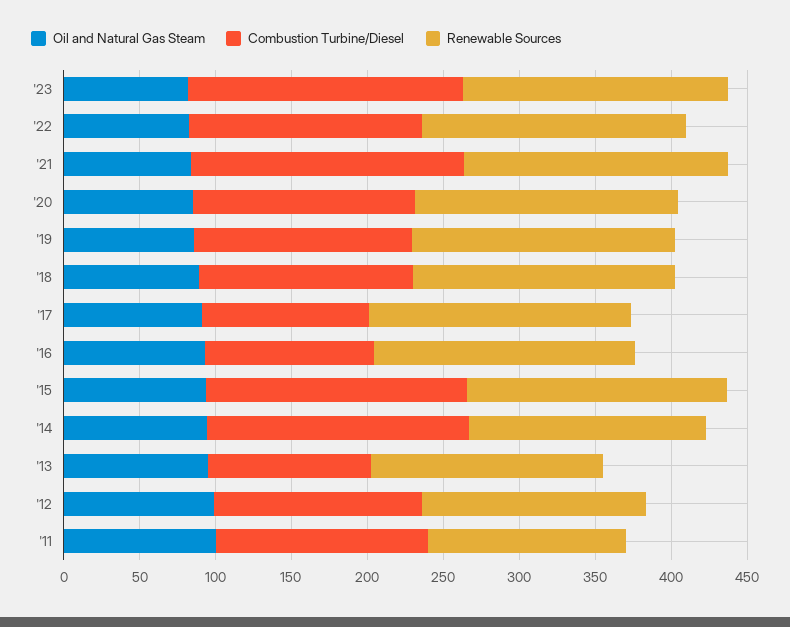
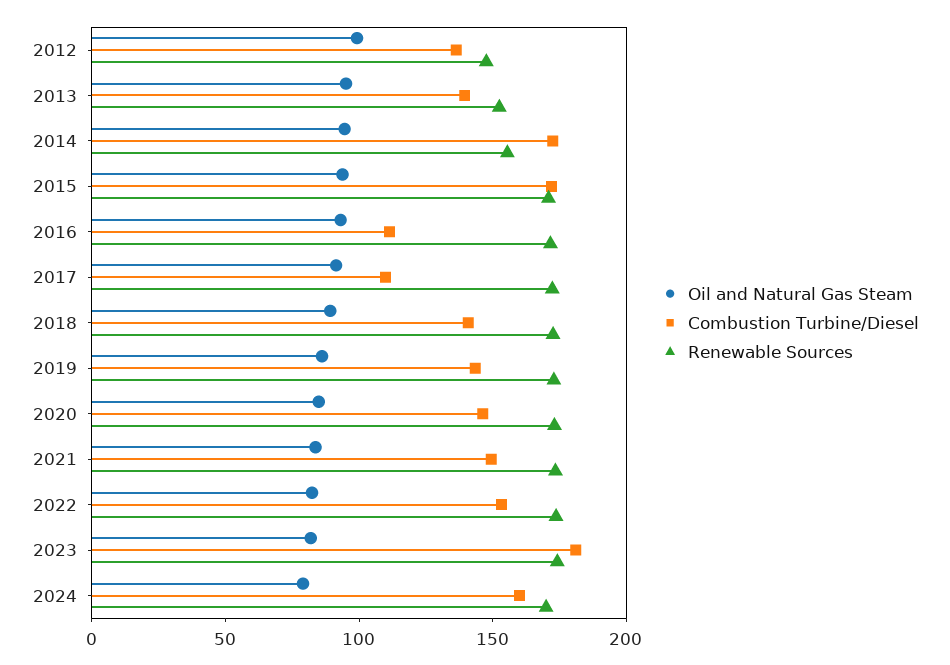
Combustion Turbine/Diesel, '21: 180 -> 150
Combustion Turbine/Diesel, '13: 110 -> 140
Oil and Natural Gas Steam, '11: 100 -> none
Combustion Turbine/Diesel, '11: 140 -> none
Renewable Sources, '11: 130 -> none
Oil and Natural Gas Steam, 2024: none -> 80
Combustion Turbine/Diesel, 2024: none -> 160
Renewable Sources, 2024: none -> 170

